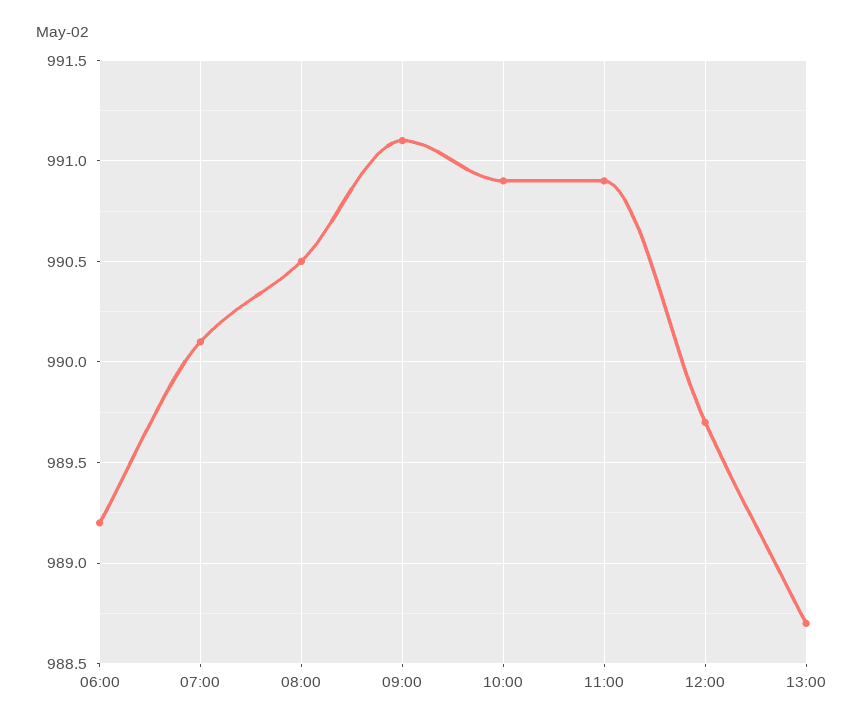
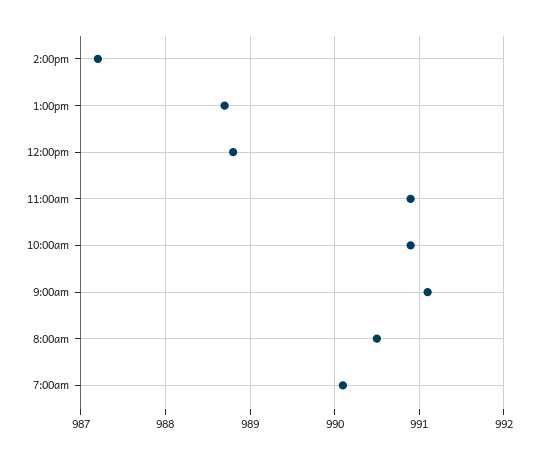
06:00: 989.2 -> none
12:00: 989.7 -> 988.8
2:00pm: none -> 987.2

